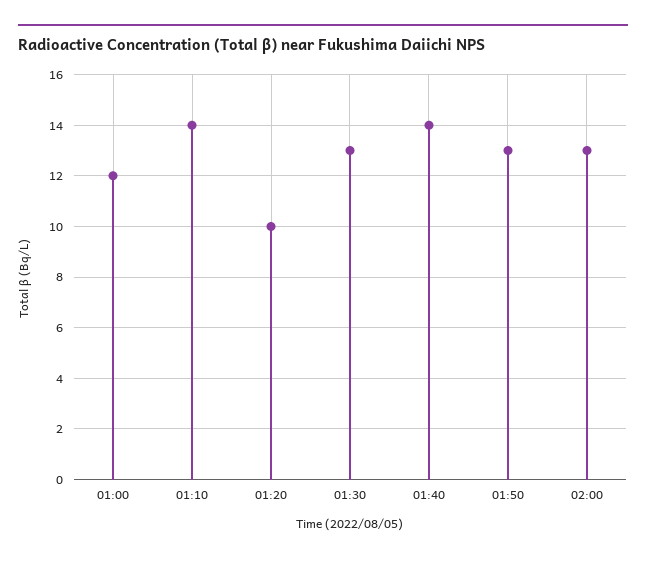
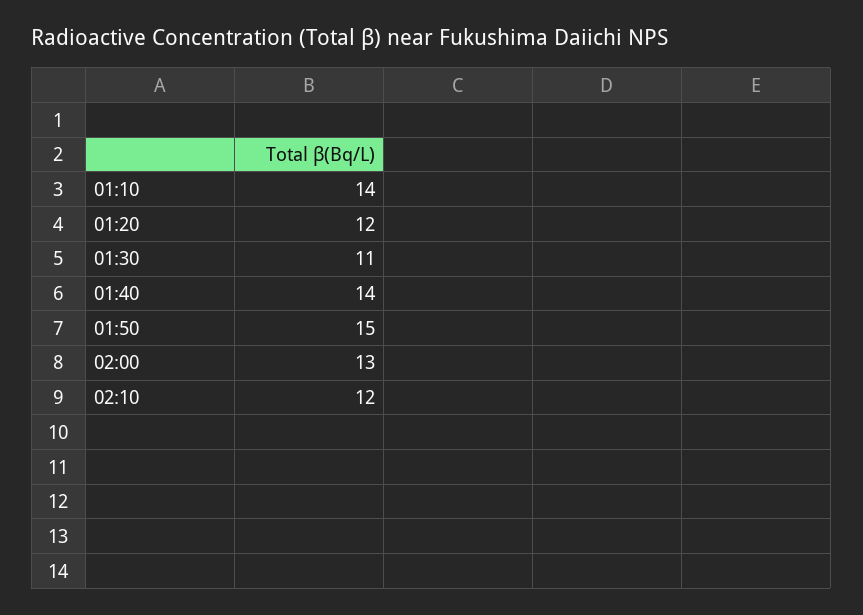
01:00: 12 -> none
01:20: 10 -> 12
01:30: 13 -> 11
01:50: 13 -> 15
02:10: none -> 12

